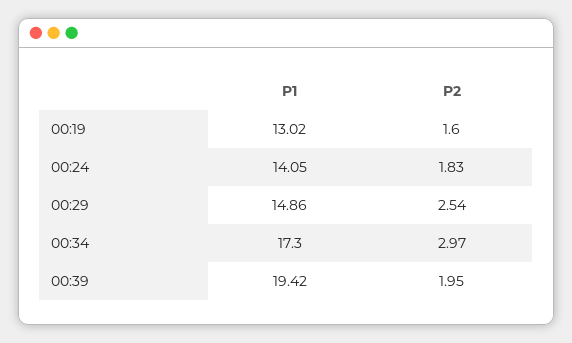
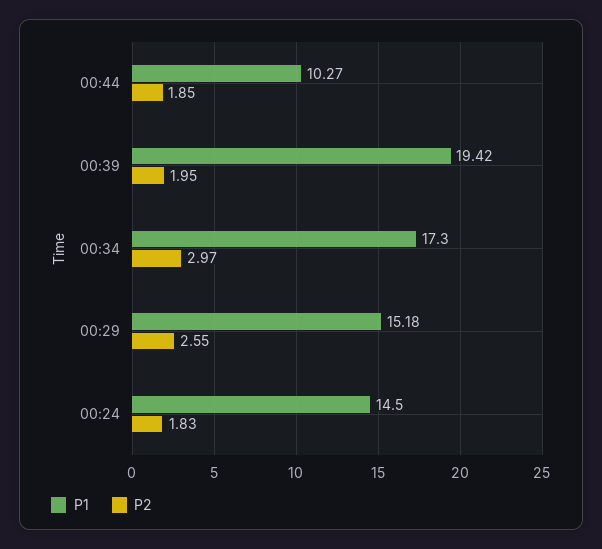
P1, 00:19: 13.02 -> none
P2, 00:19: 1.6 -> none
P1, 00:24: 14.05 -> 14.5
P1, 00:29: 14.86 -> 15.18
P2, 00:29: 2.54 -> 2.55
P1, 00:44: none -> 10.27
P2, 00:44: none -> 1.85

